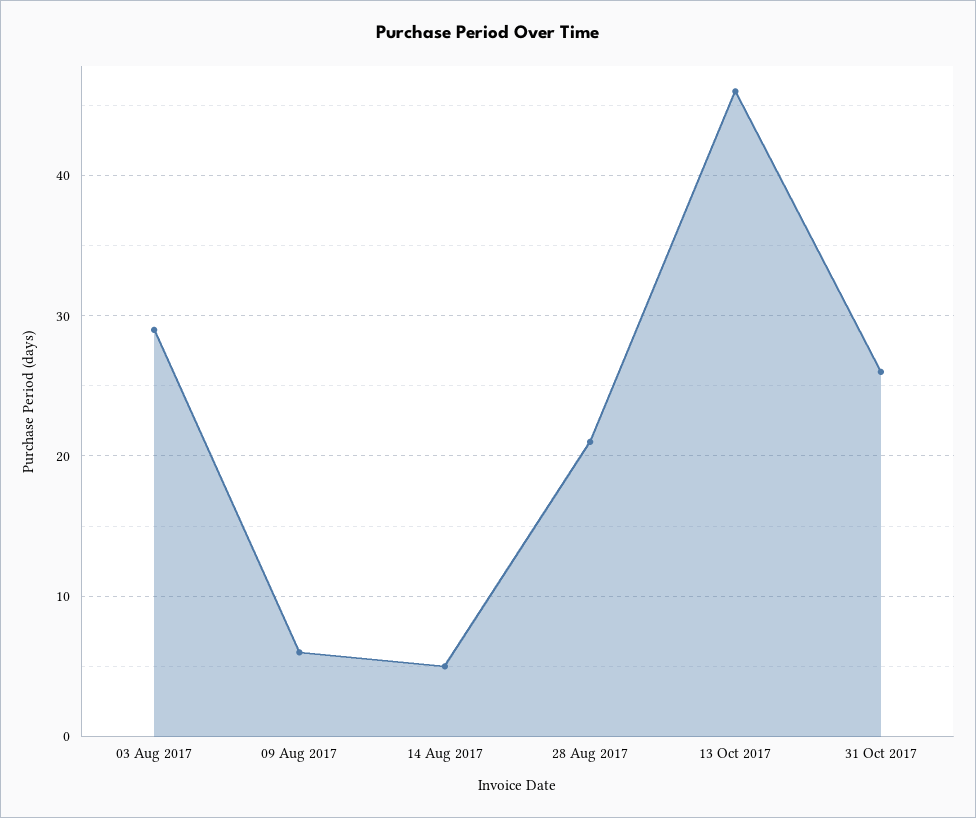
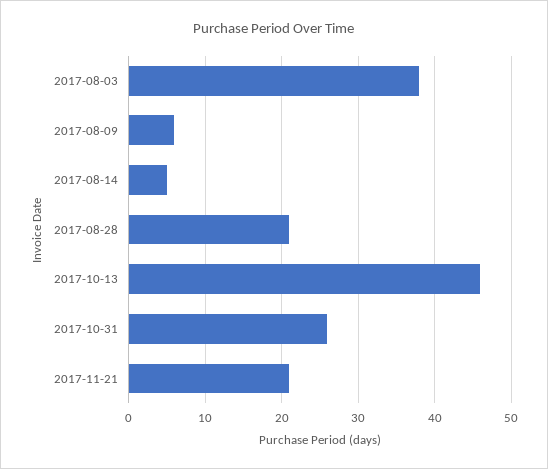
03 Aug 2017: 29 -> 38
2017-11-21: none -> 21

